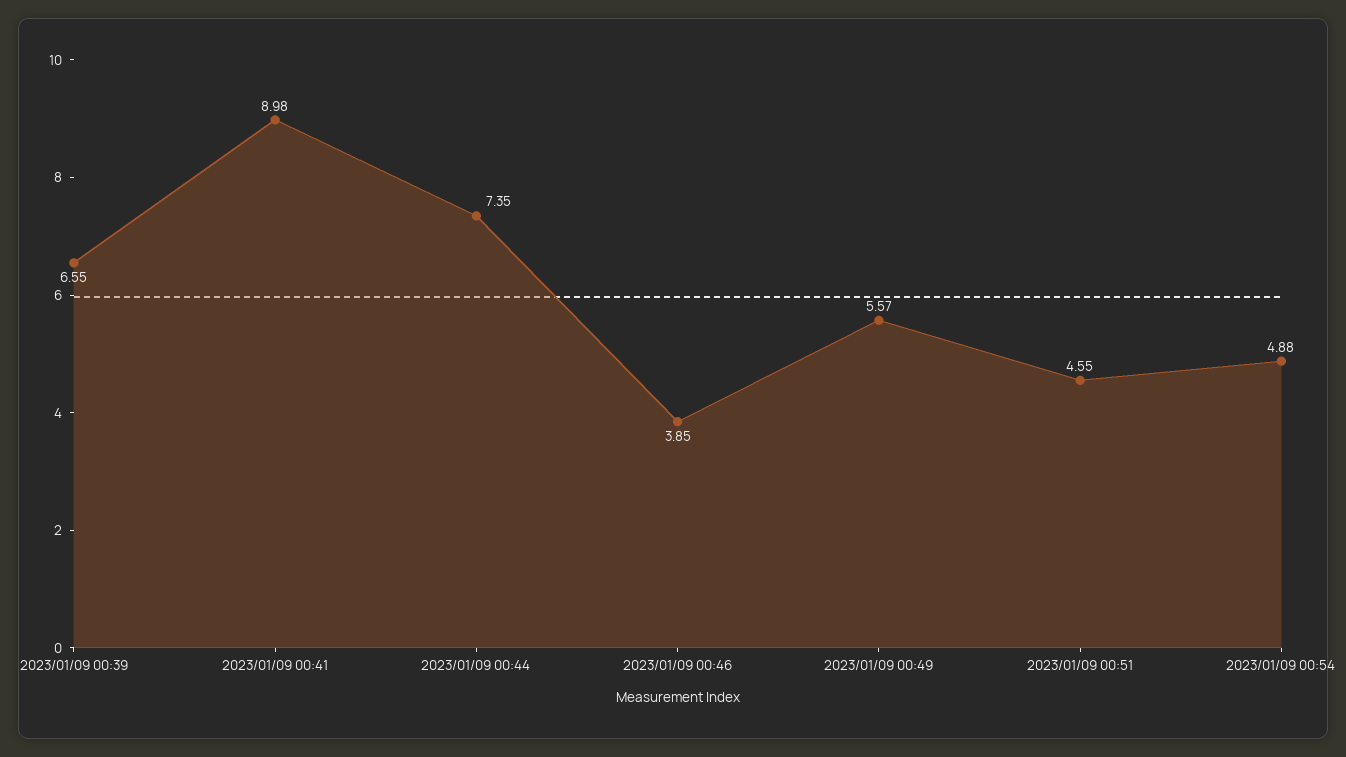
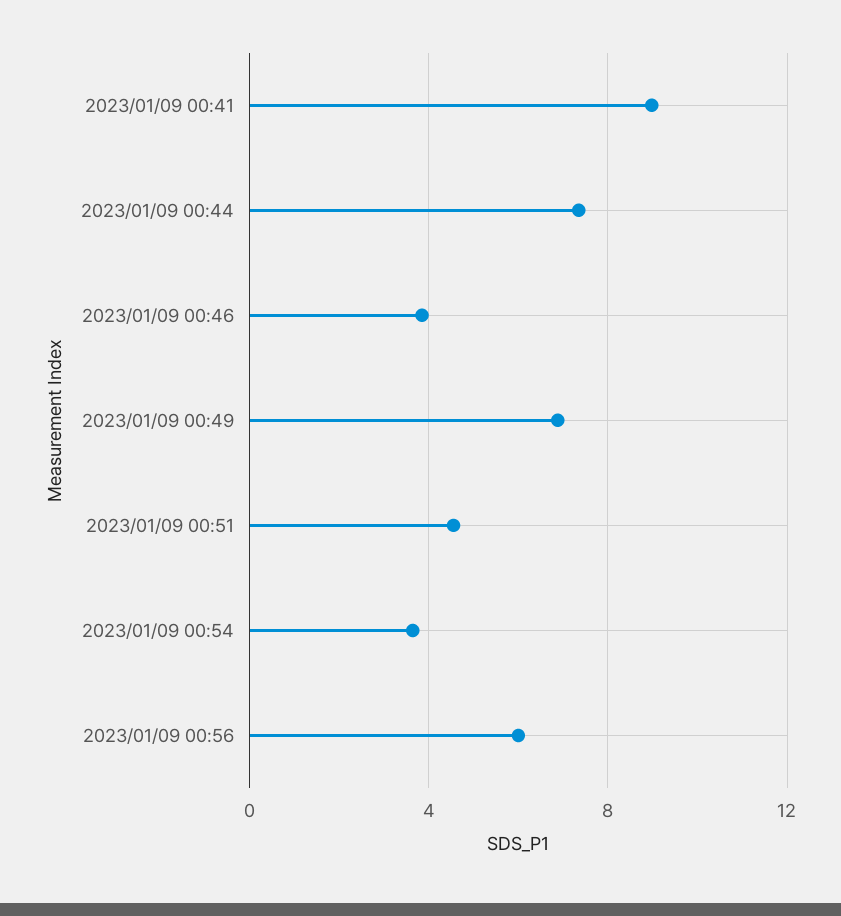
2023/01/09 00:39: 6.55 -> none
2023/01/09 00:49: 5.57 -> 7
2023/01/09 00:54: 4.88 -> 3.5
2023/01/09 00:56: none -> 6

